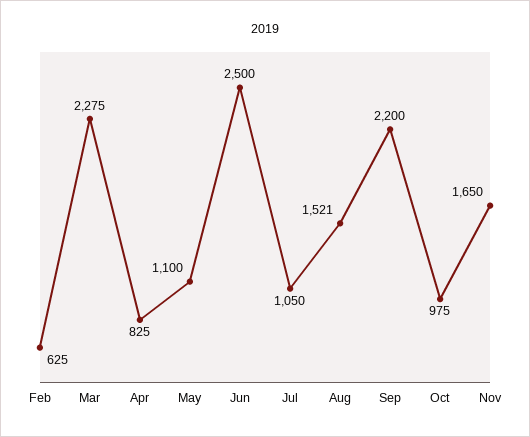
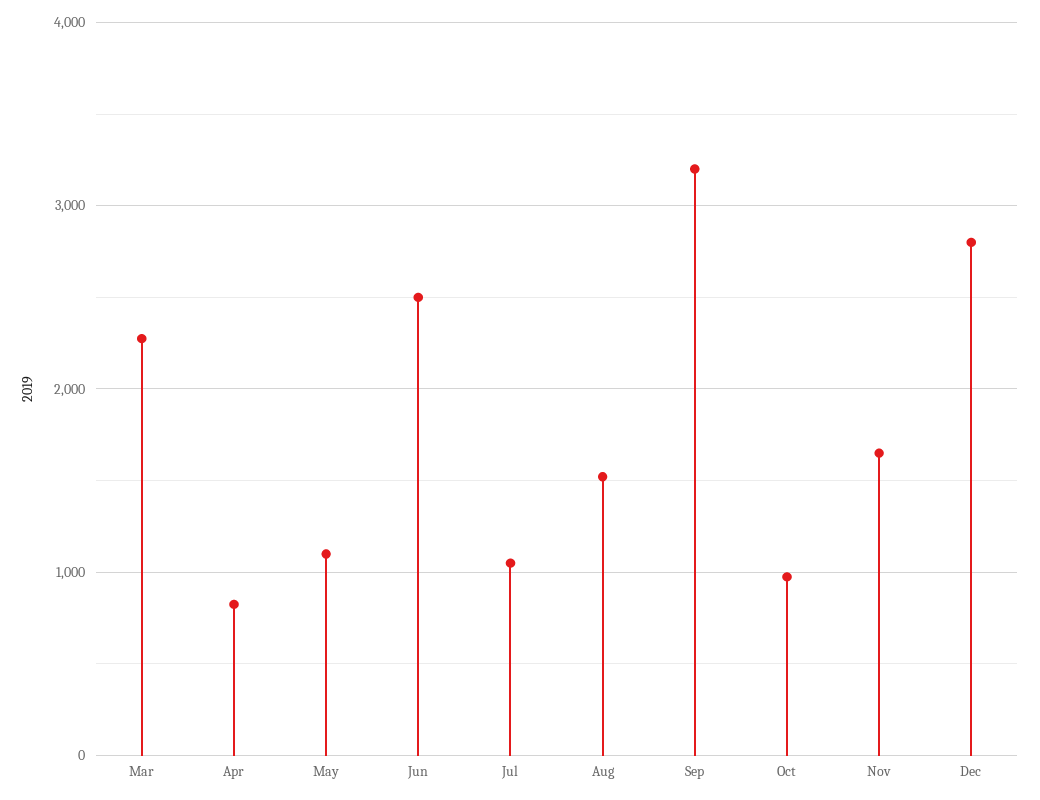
Feb: 625 -> none
Sep: 2200 -> 3200
Dec: none -> 2800

